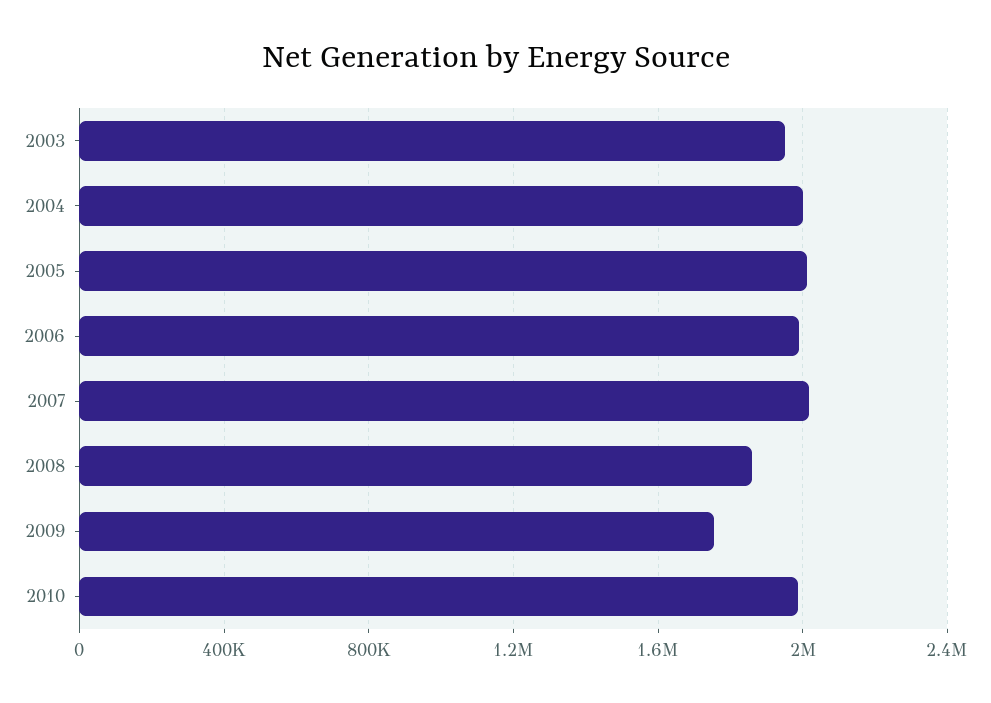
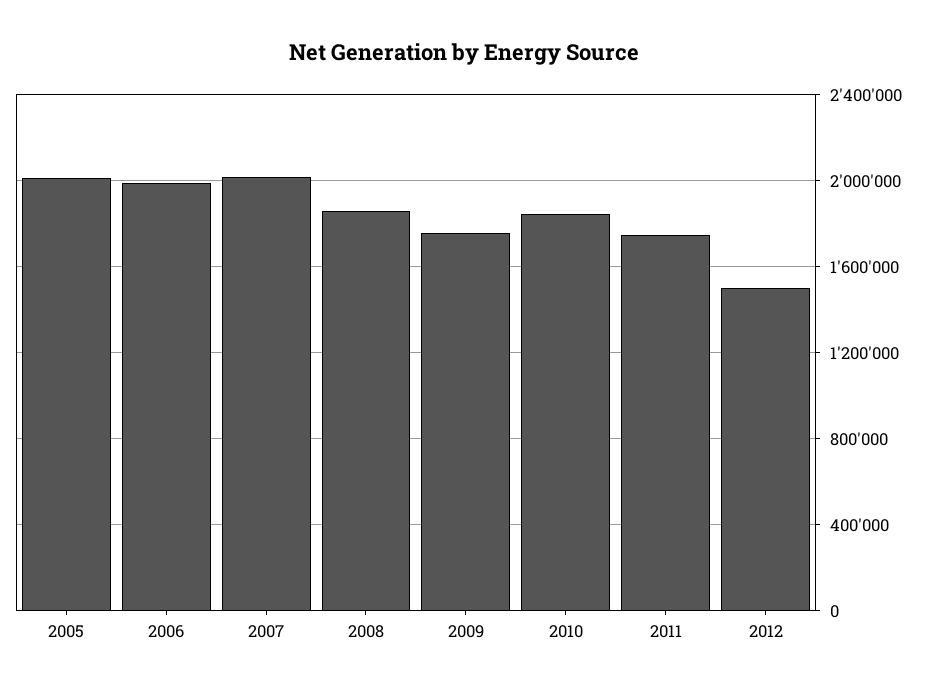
2003: 1950000 -> none
2004: 2000000 -> none
2010: 2000000 -> 1850000
2011: none -> 1750000
2012: none -> 1500000

